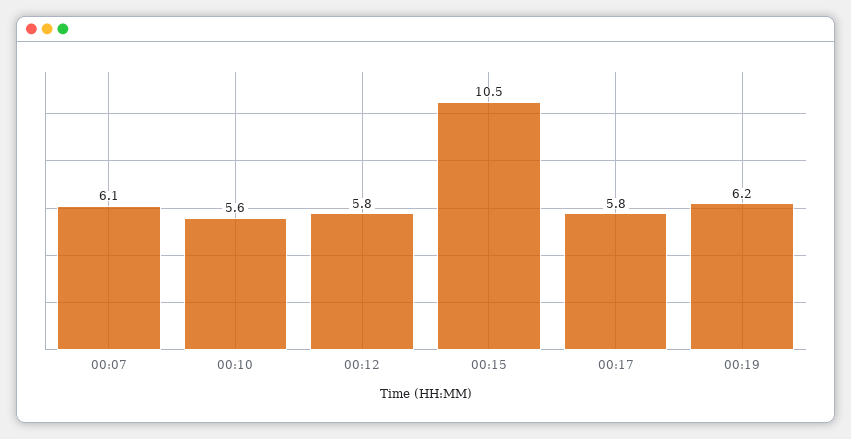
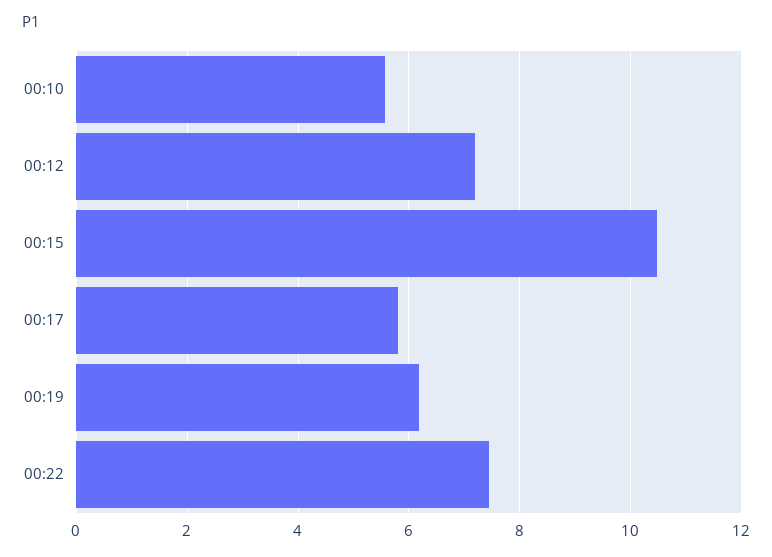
00:07: 6.1 -> none
00:12: 5.8 -> 7.2
00:22: none -> 7.4

